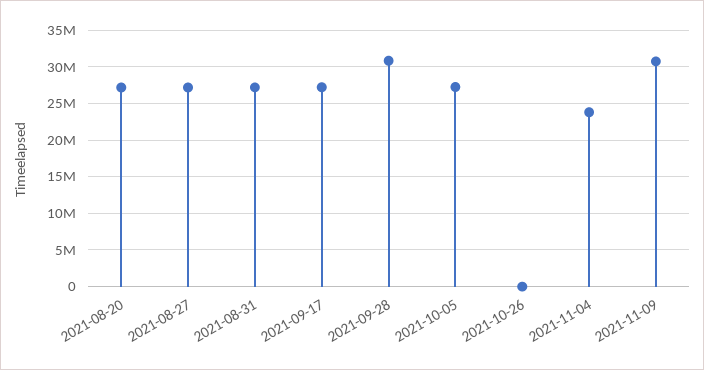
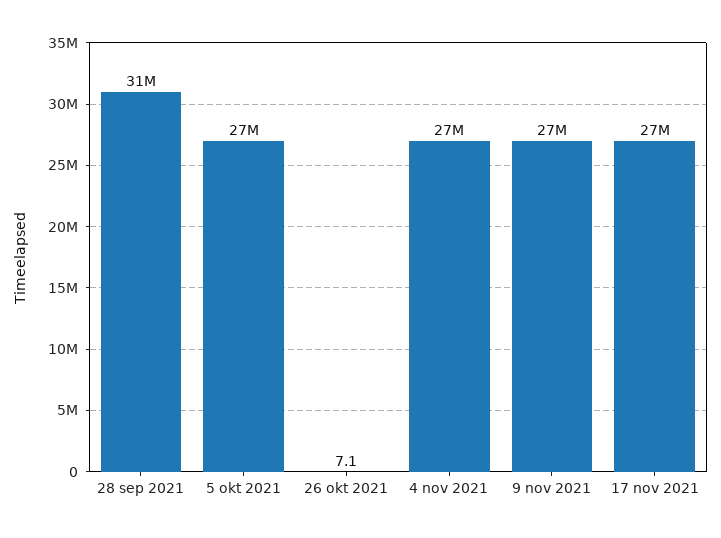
2021-08-20: 27000000 -> none
2021-08-27: 27000000 -> none
2021-08-31: 27000000 -> none
2021-09-17: 27000000 -> none
2021-11-04: 24000000 -> 27000000
2021-11-09: 31000000 -> 27000000
17 nov 2021: none -> 27000000

